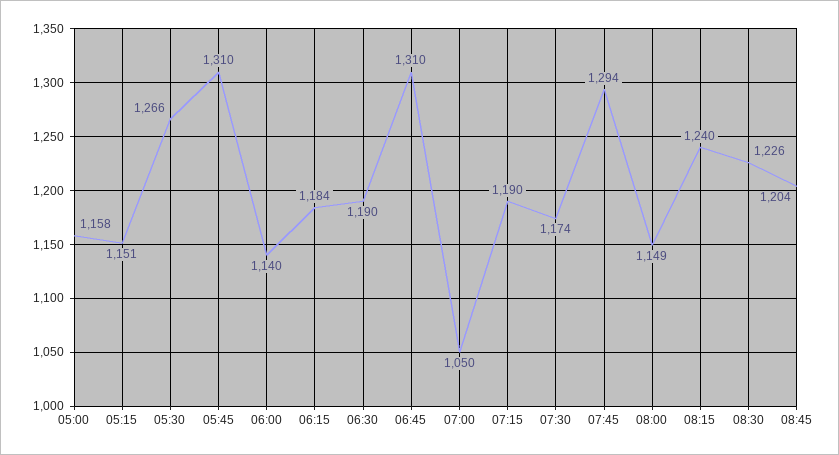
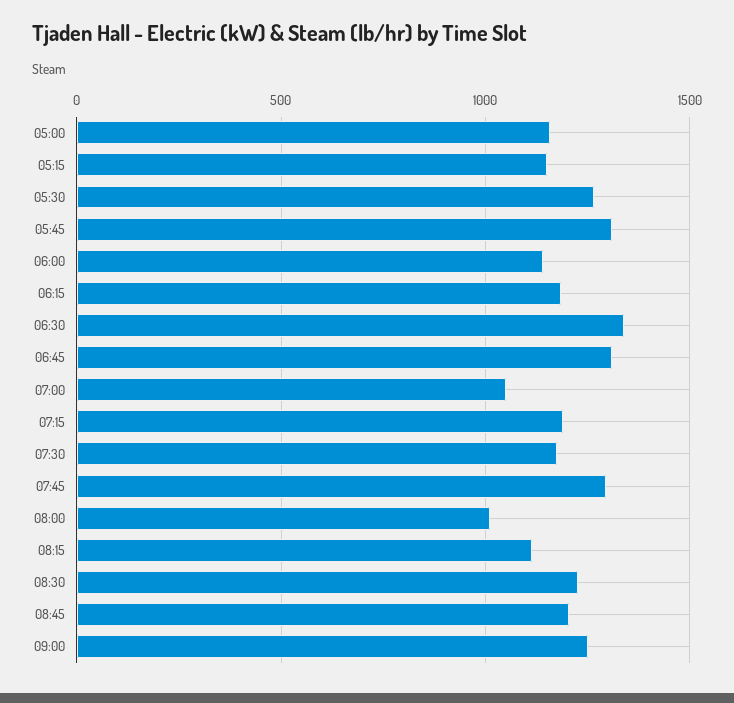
06:30: 1190 -> 1350
08:00: 1149 -> 1000
08:15: 1240 -> 1100
09:00: none -> 1250

